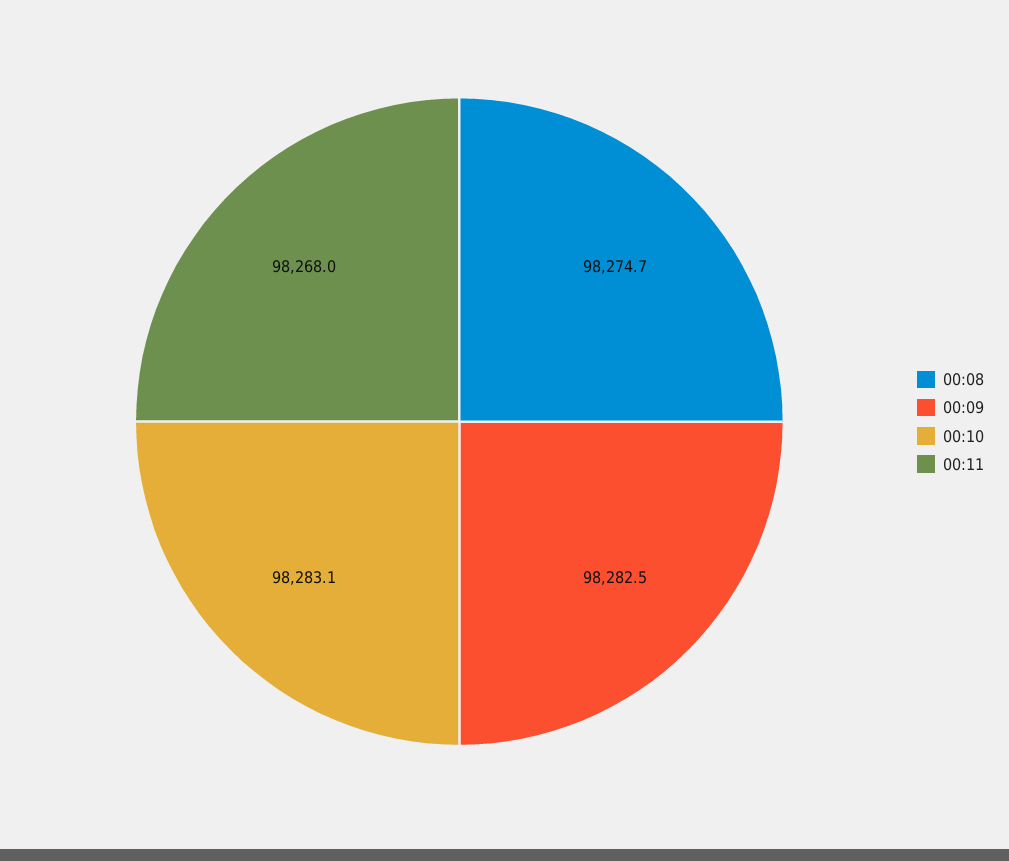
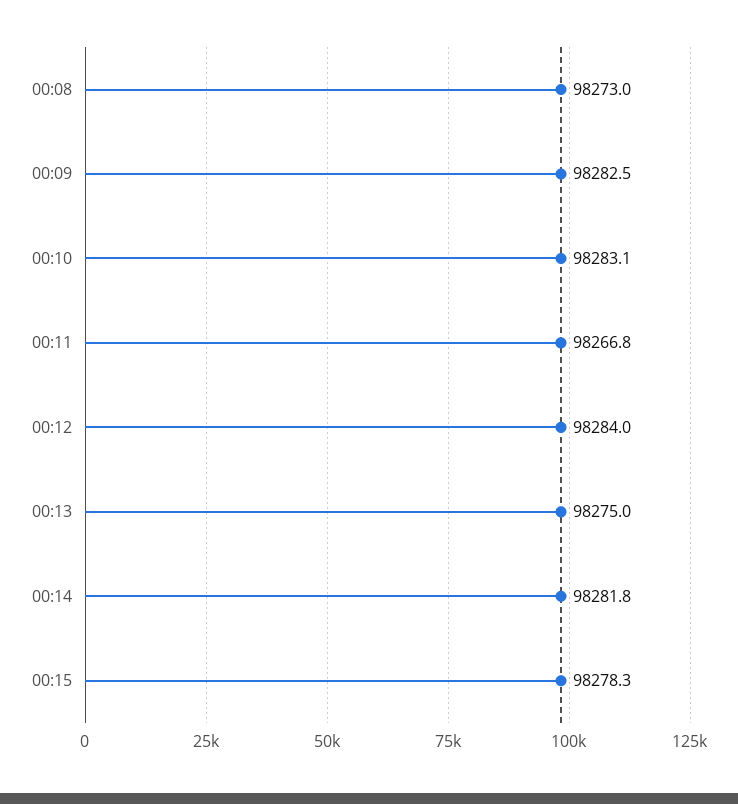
00:08: 98274.7 -> 98273
00:11: 98268 -> 98266.8
00:12: none -> 98284
00:13: none -> 98275
00:14: none -> 98281.8
00:15: none -> 98278.3

